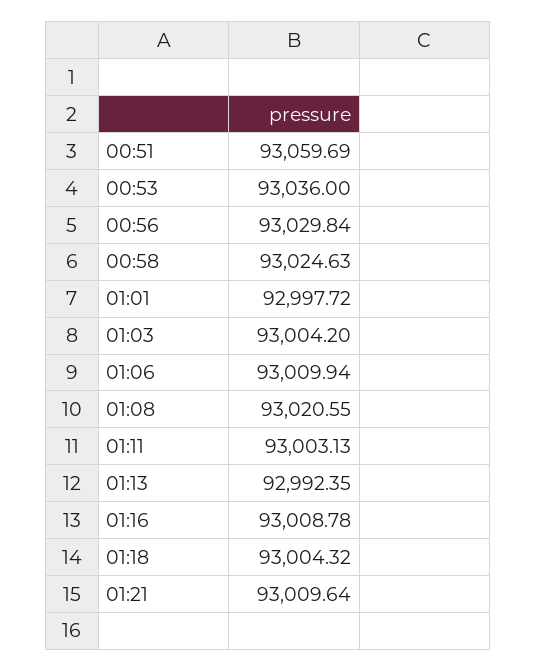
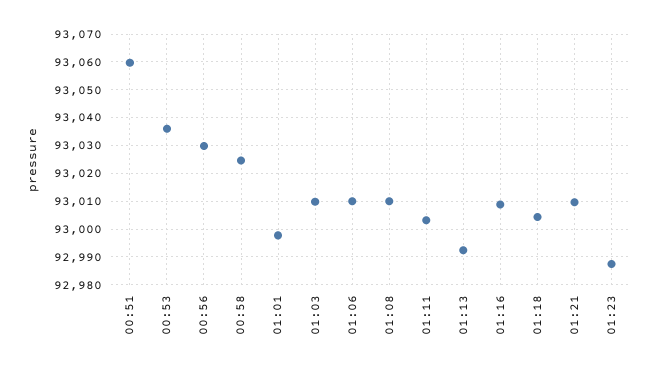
01:03: 93004.2 -> 93010
01:08: 93020.55 -> 93010
01:23: none -> 92987.5

